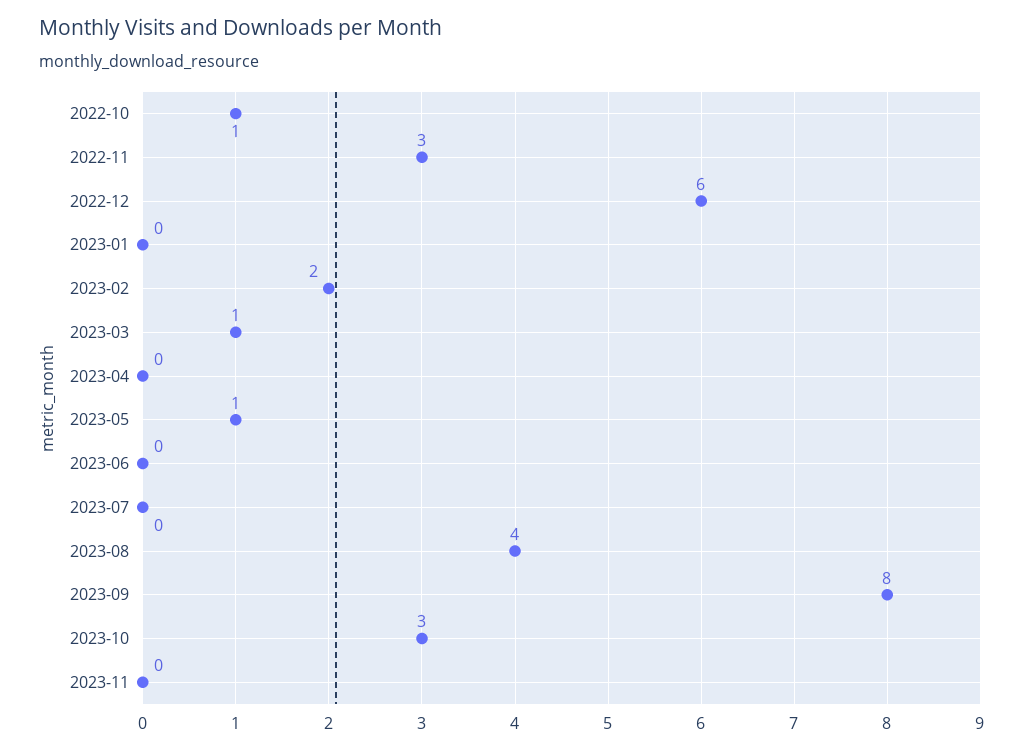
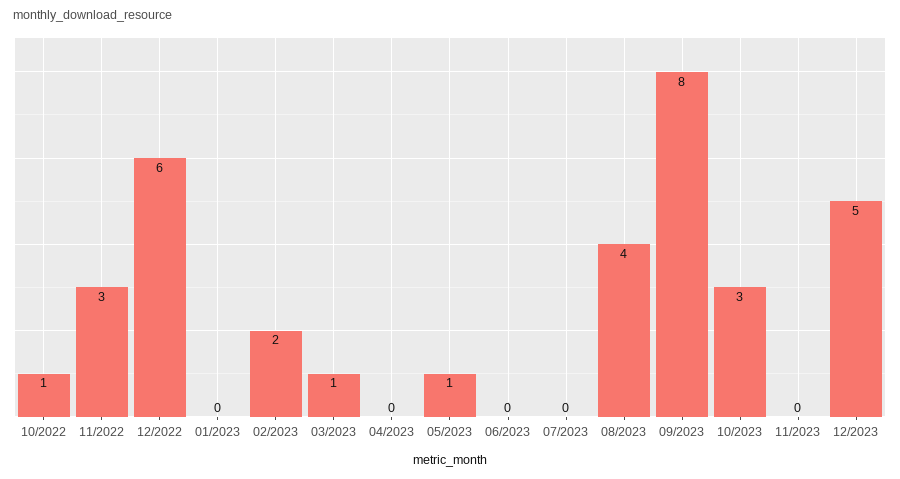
12/2023: none -> 5

